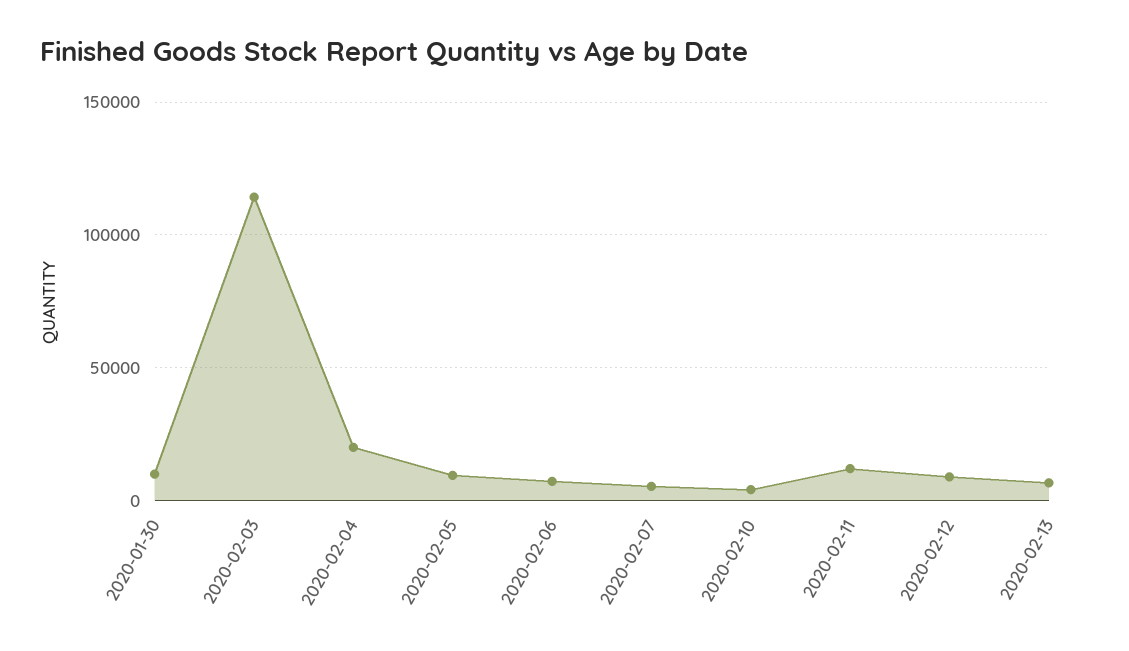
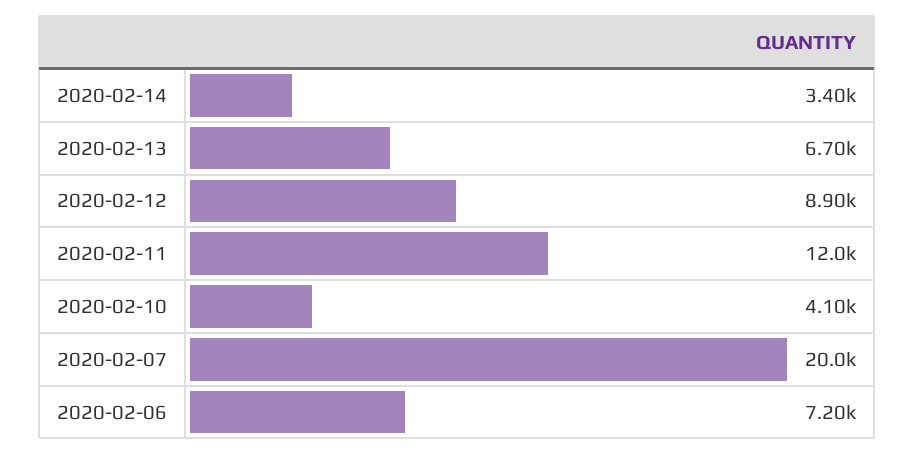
2020-01-30: 10000 -> none
2020-02-03: 115000 -> none
2020-02-04: 20000 -> none
2020-02-05: 10000 -> none
2020-02-07: 5000 -> 20000
2020-02-14: none -> 3400

